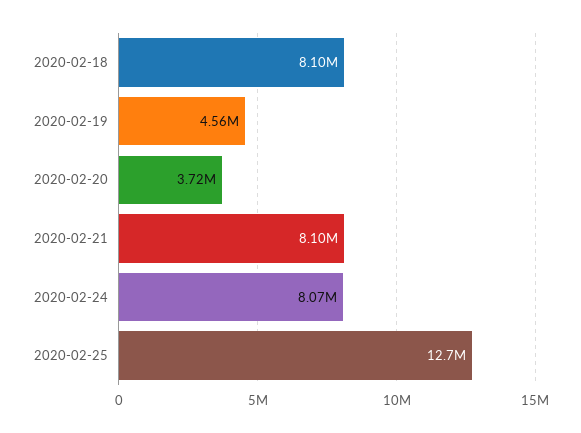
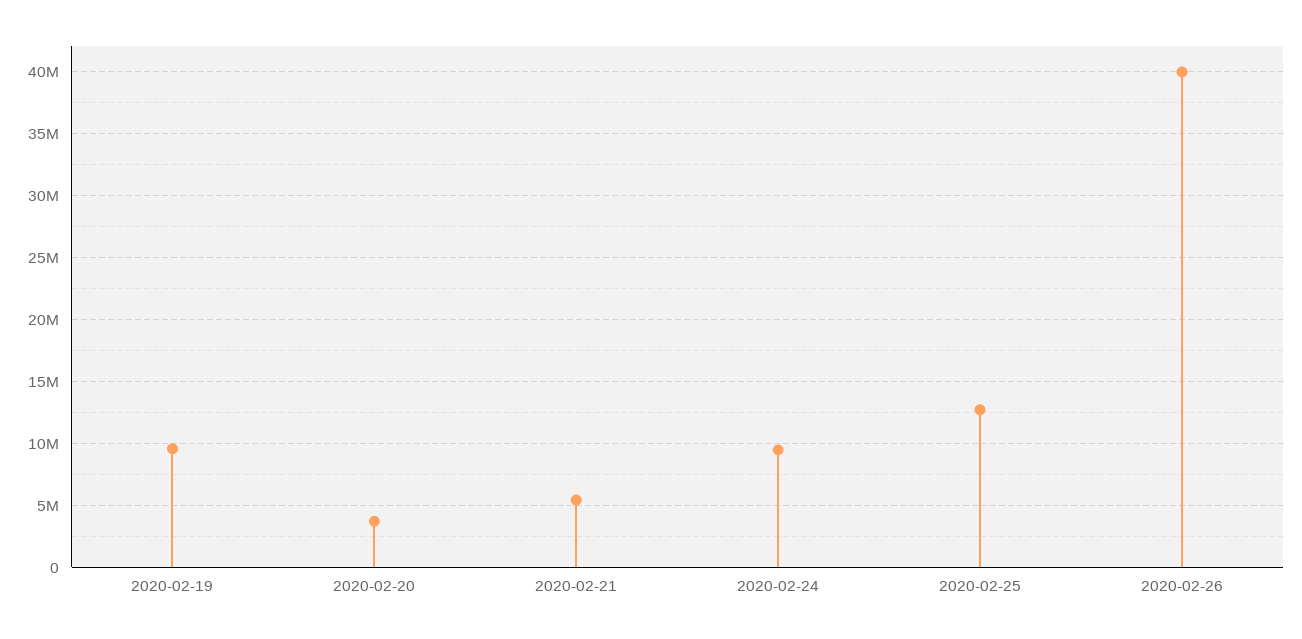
2020-02-18: 8100000 -> none
2020-02-19: 4560000 -> 9500000
2020-02-21: 8100000 -> 5500000
2020-02-24: 8070000 -> 9500000
2020-02-26: none -> 40000000

